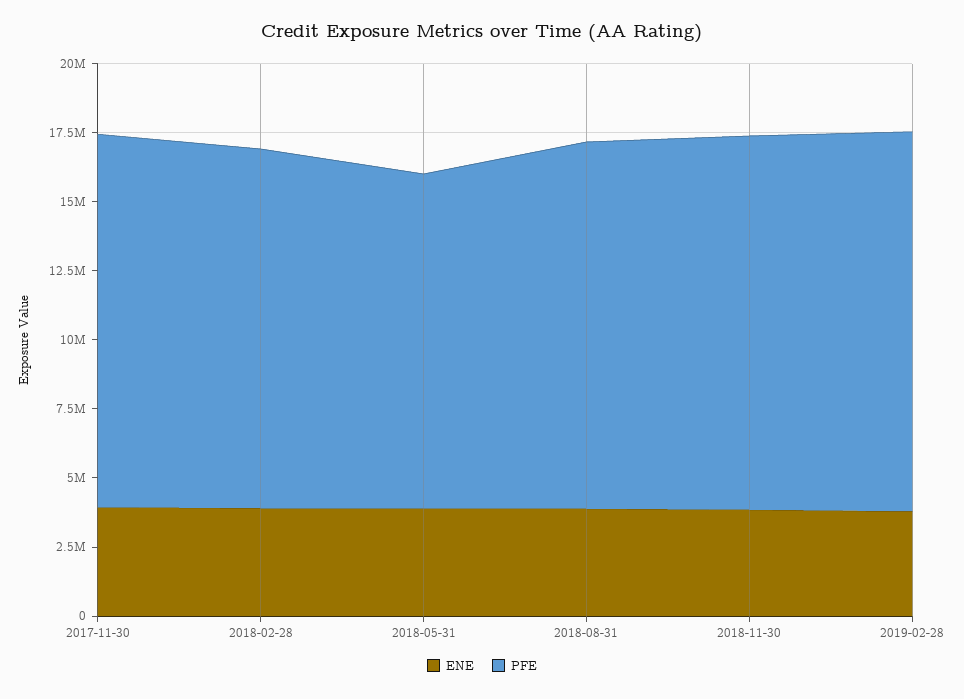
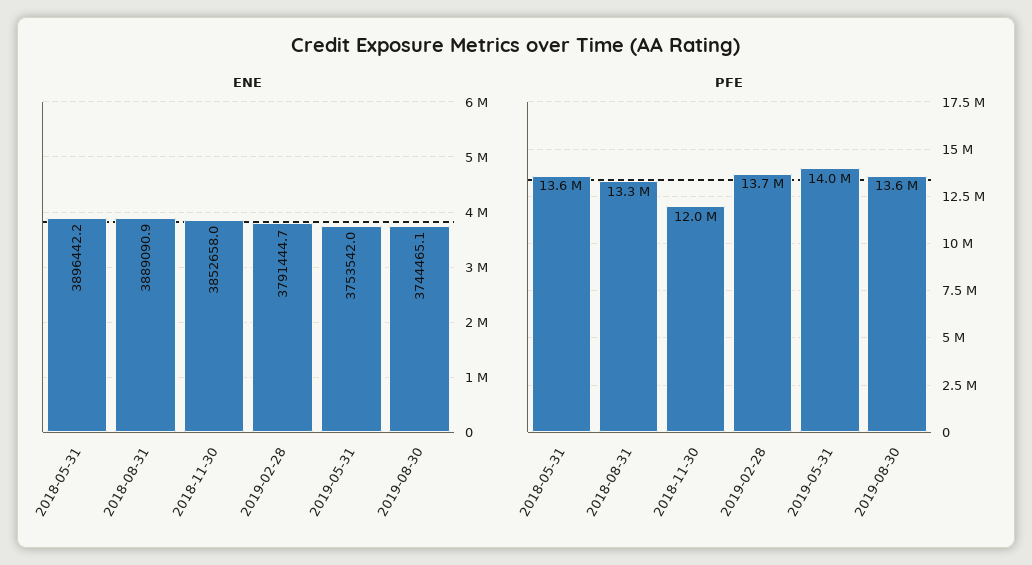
ENE, 2017-11-30: 4000000 -> none
PFE, 2017-11-30: 13500000 -> none
ENE, 2018-02-28: 4000000 -> none
PFE, 2018-02-28: 13000000 -> none
PFE, 2018-05-31: 12000000 -> 13600000
PFE, 2018-11-30: 13500000 -> 12000000
ENE, 2019-05-31: none -> 3753542
ENE, 2019-08-30: none -> 3744465.1
PFE, 2019-05-31: none -> 14000000
PFE, 2019-08-30: none -> 13600000

